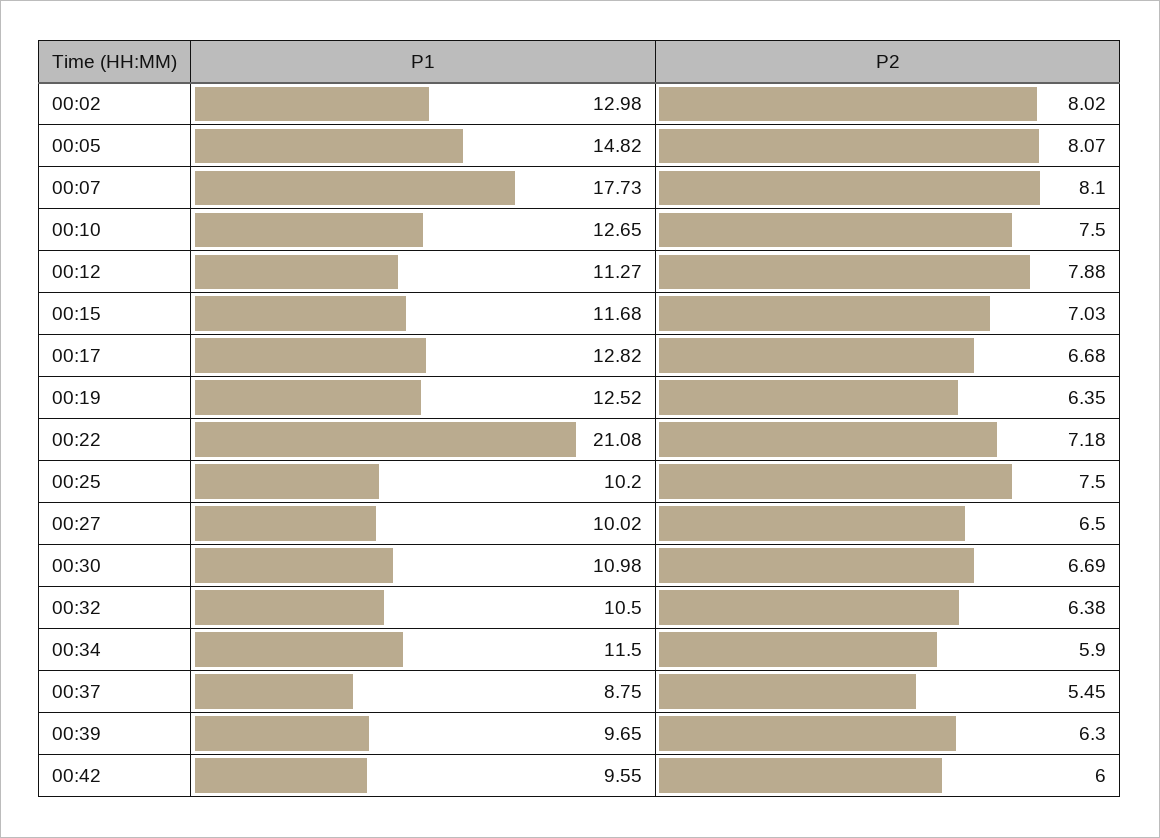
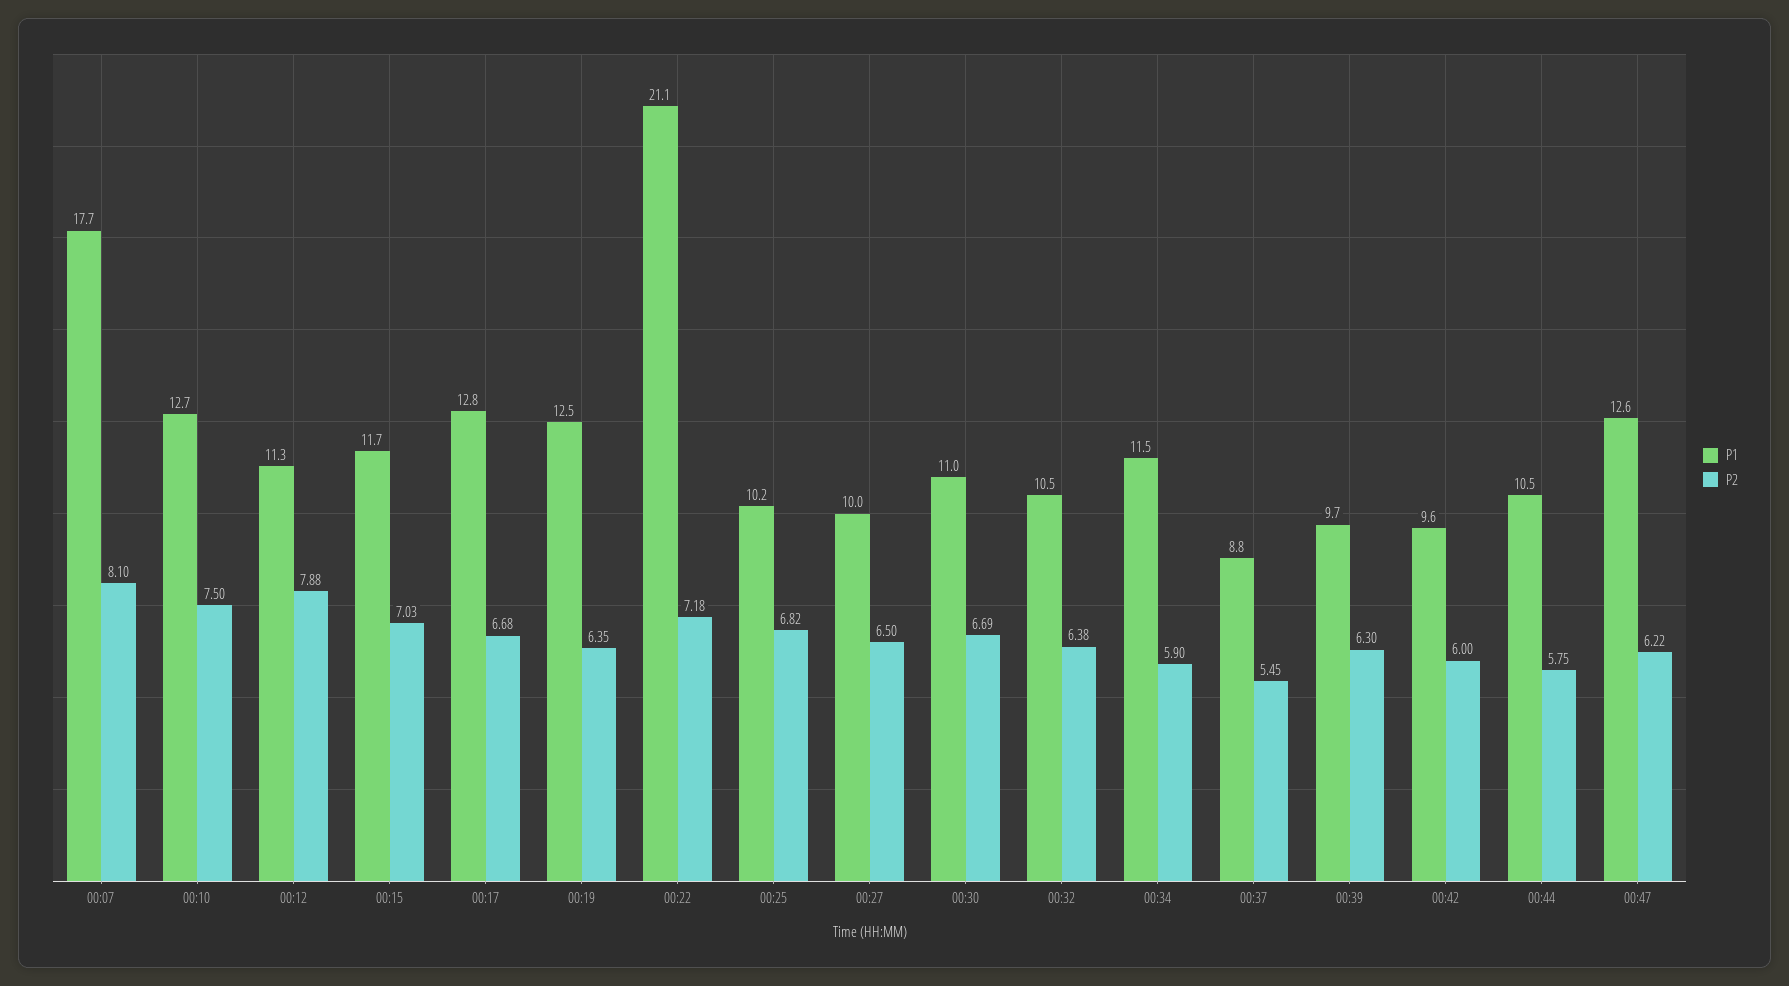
P1, 00:02: 12.98 -> none
P2, 00:02: 8.02 -> none
P1, 00:05: 14.82 -> none
P2, 00:05: 8.07 -> none
P2, 00:25: 7.5 -> 6.82
P1, 00:44: none -> 10.5
P2, 00:44: none -> 5.75
P1, 00:47: none -> 12.6
P2, 00:47: none -> 6.22

